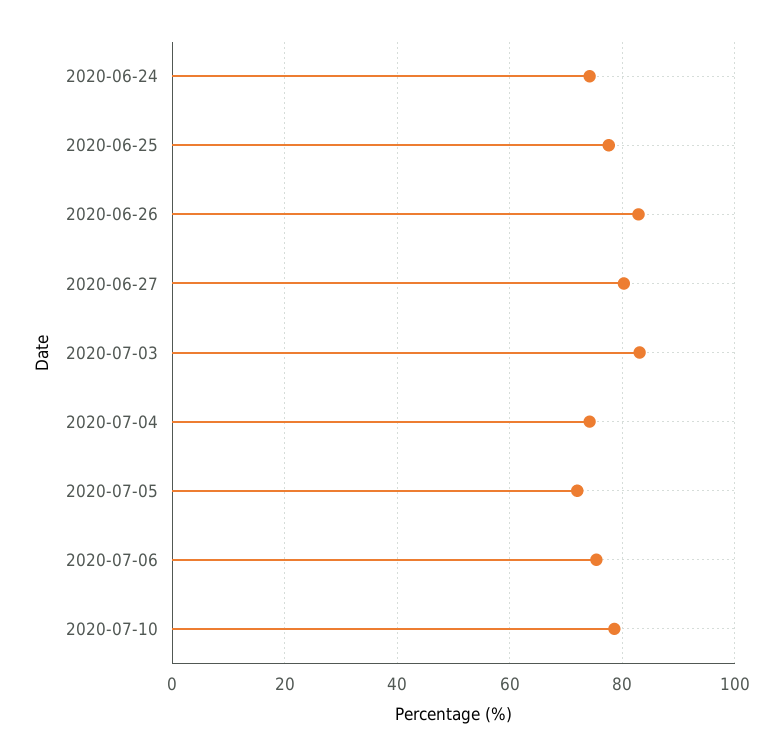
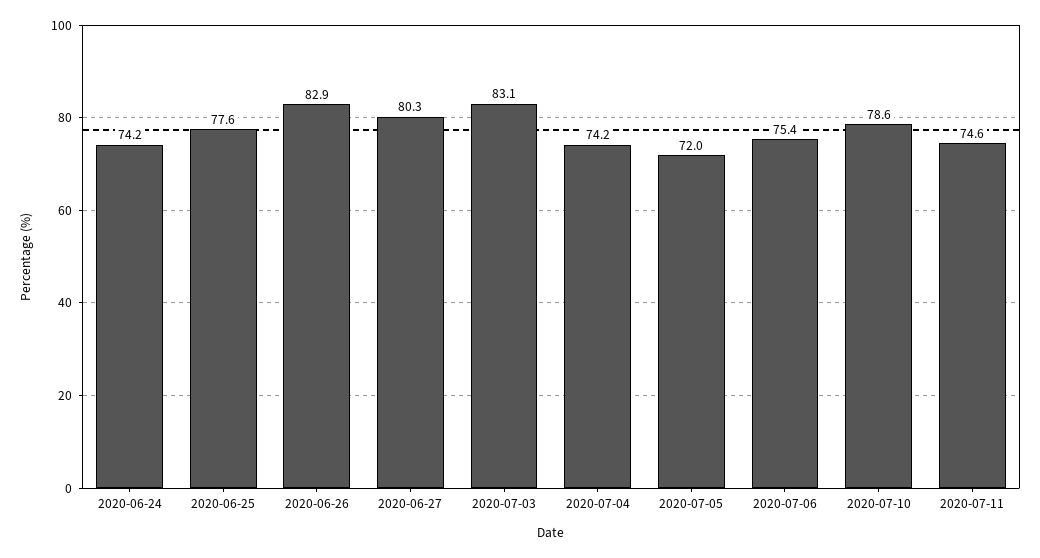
2020-07-11: none -> 74.6

